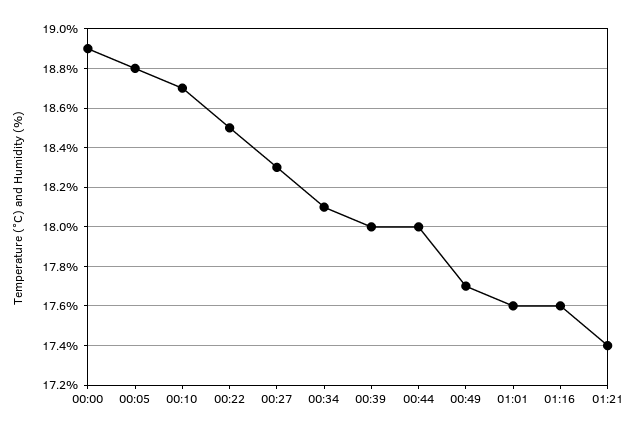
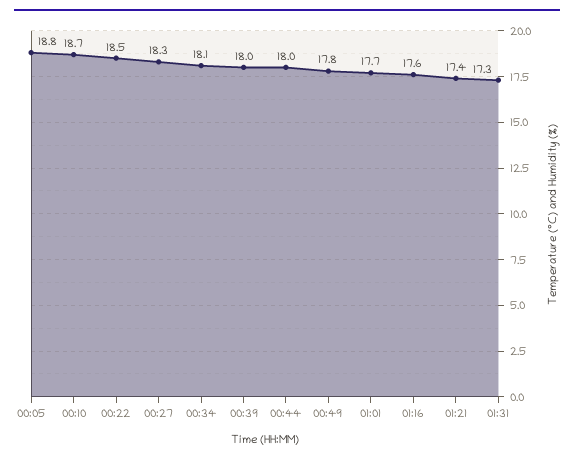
00:00: 18.9 -> none
00:49: 17.7 -> 17.8
01:01: 17.6 -> 17.7
01:31: none -> 17.3

